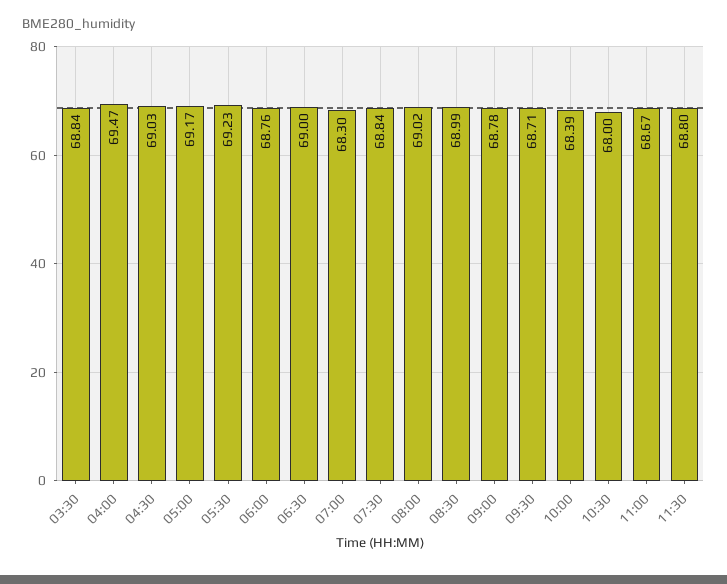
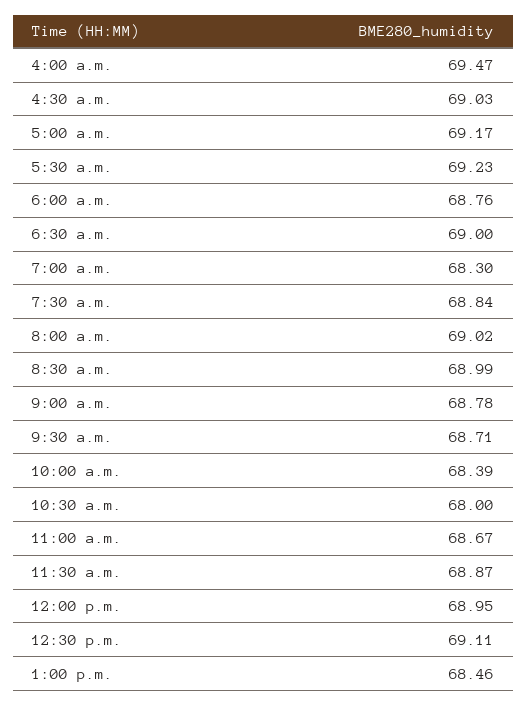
03:30: 68.84 -> none
11:30: 68.8 -> 68.87
12:00 p.m.: none -> 68.95
12:30 p.m.: none -> 69.11
1:00 p.m.: none -> 68.46

